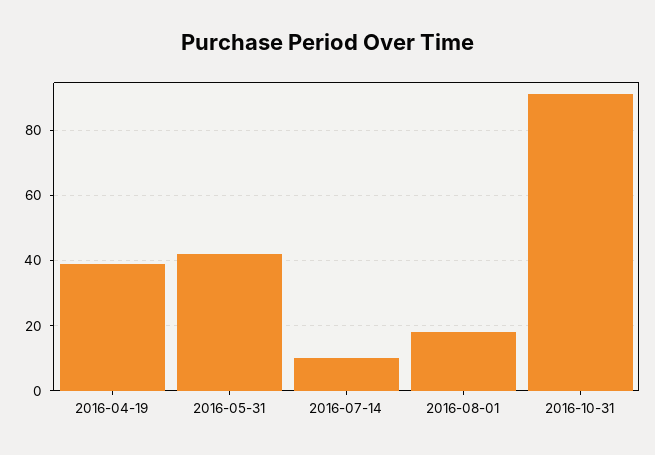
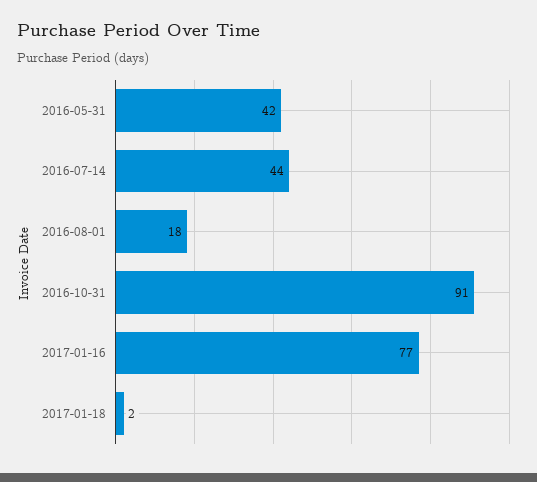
2016-04-19: 40 -> none
2016-07-14: 10 -> 44
2017-01-16: none -> 77
2017-01-18: none -> 2

